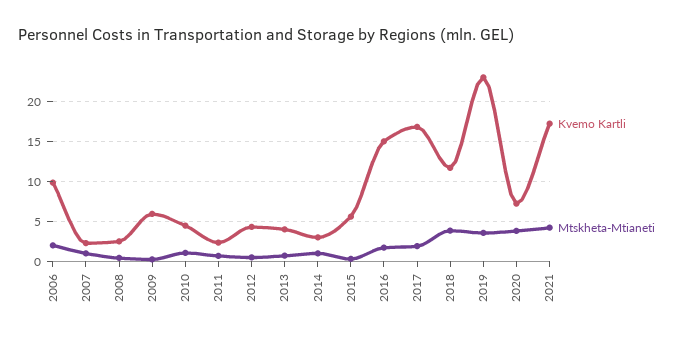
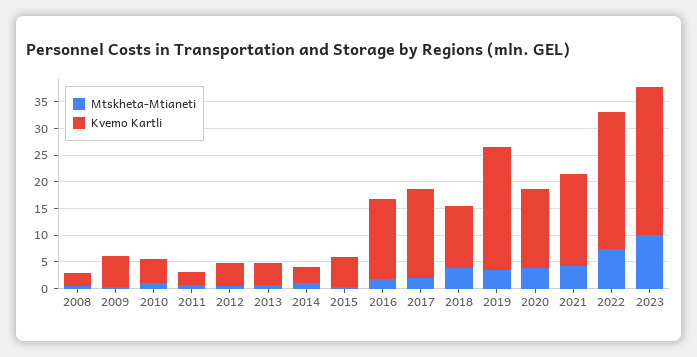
Kvemo Kartli, 2006: 10 -> none
Mtskheta-Mtianeti, 2006: 2 -> none
Kvemo Kartli, 2007: 2 -> none
Mtskheta-Mtianeti, 2007: 1 -> none
Kvemo Kartli, 2020: 7 -> 15
Mtskheta-Mtianeti, 2022: none -> 7.5
Kvemo Kartli, 2022: none -> 25
Mtskheta-Mtianeti, 2023: none -> 10
Kvemo Kartli, 2023: none -> 27.5

